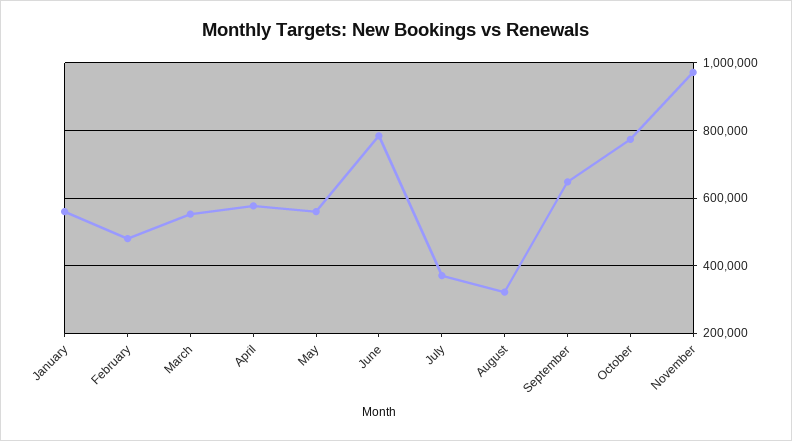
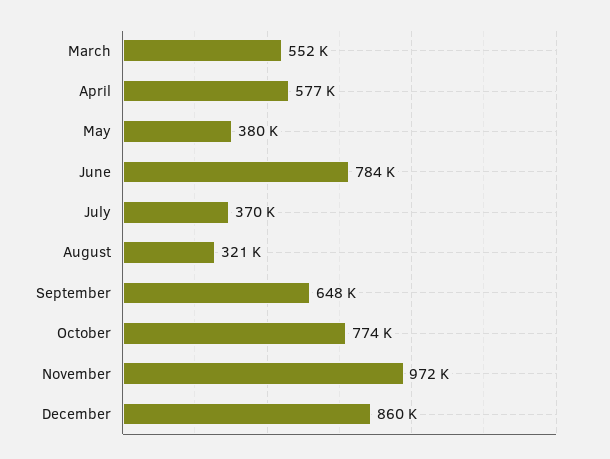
January: 560000 -> none
February: 480000 -> none
May: 560000 -> 380000
December: none -> 860000

